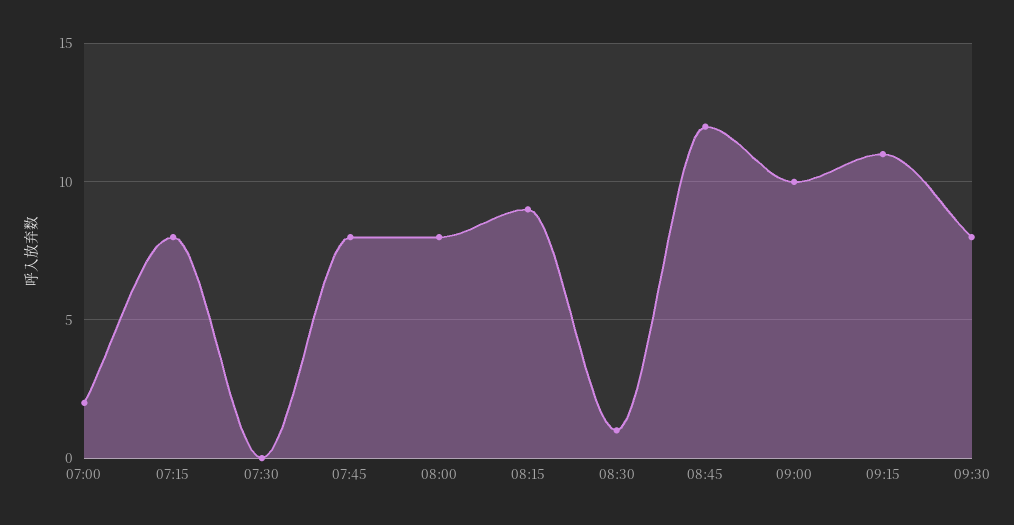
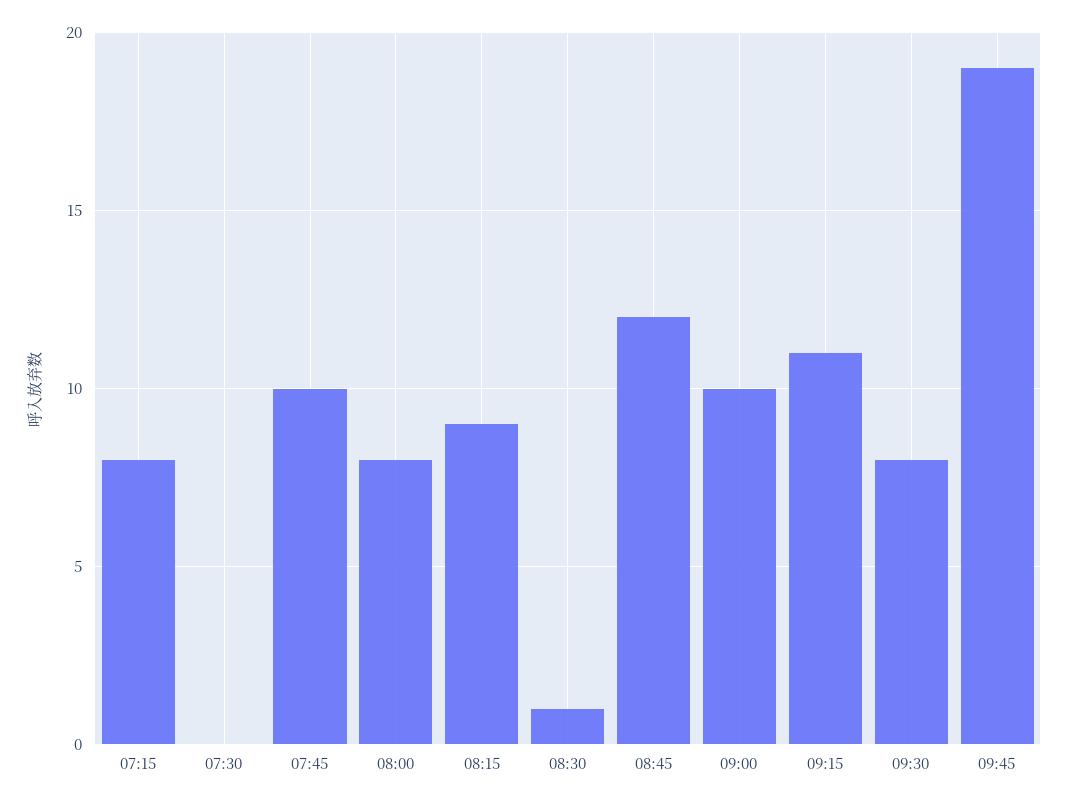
07:00: 2 -> none
07:45: 8 -> 10
09:45: none -> 19

